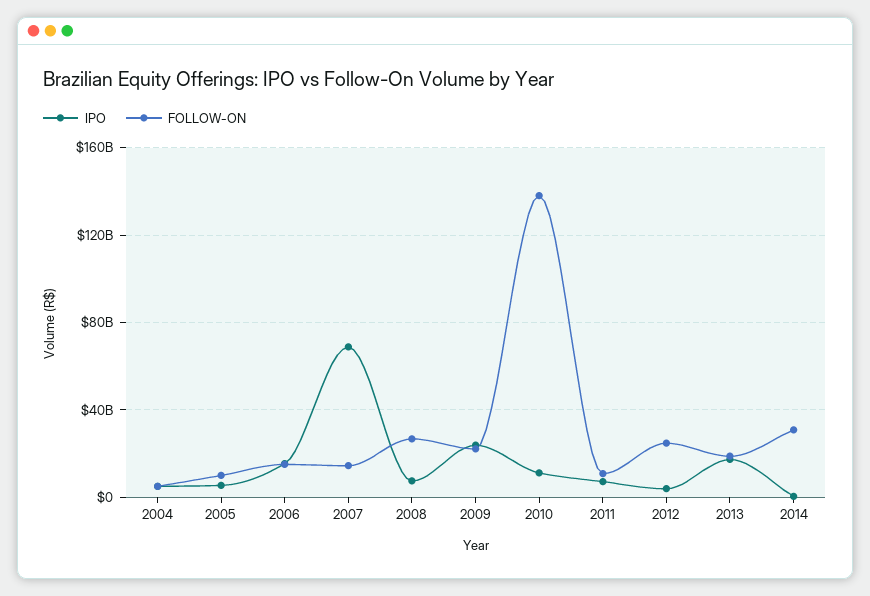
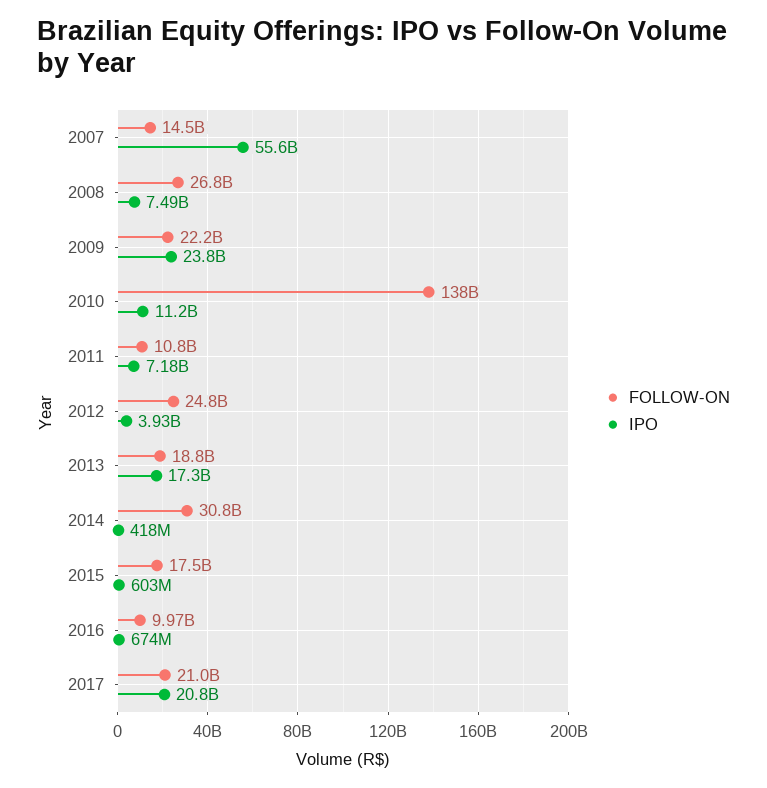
IPO, 2004: 5000000000 -> none
FOLLOW-ON, 2004: 5000000000 -> none
IPO, 2005: 5000000000 -> none
FOLLOW-ON, 2005: 10000000000 -> none
IPO, 2006: 15000000000 -> none
FOLLOW-ON, 2006: 15000000000 -> none
IPO, 2007: 70000000000 -> 55600000000
FOLLOW-ON, 2015: none -> 17500000000
IPO, 2015: none -> 603000000
FOLLOW-ON, 2016: none -> 9970000000
IPO, 2016: none -> 674000000
FOLLOW-ON, 2017: none -> 21000000000
IPO, 2017: none -> 20800000000

